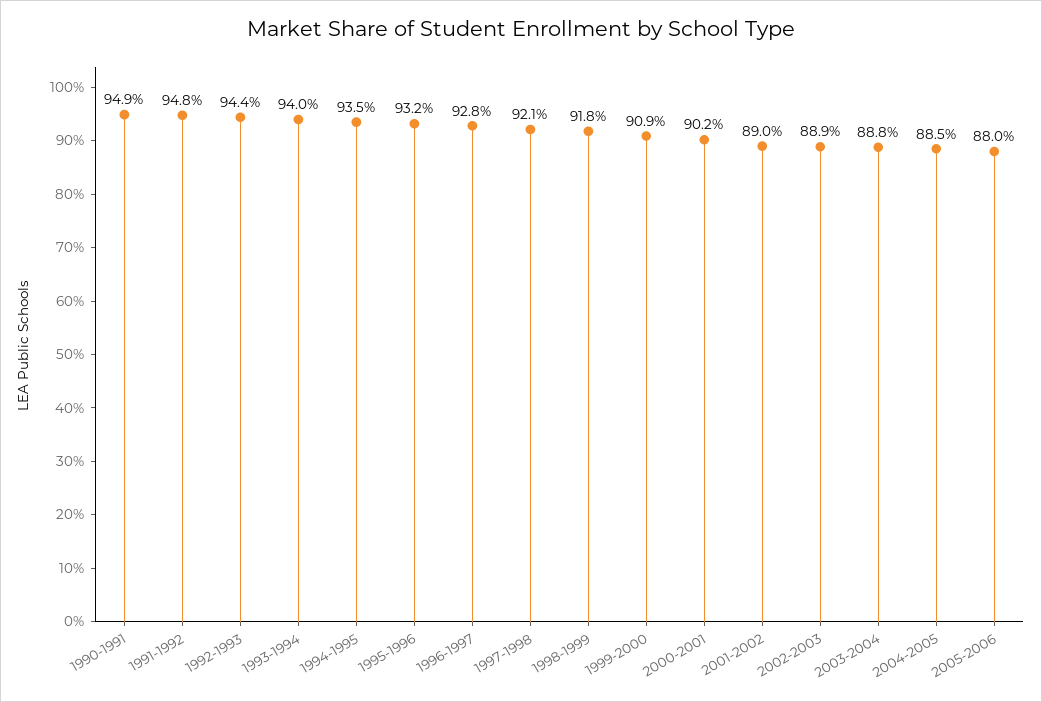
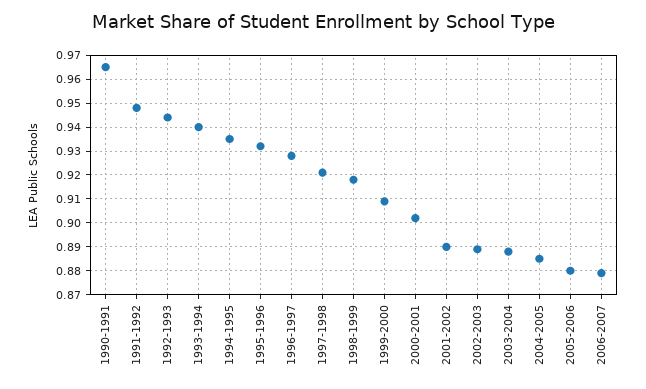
1990-1991: 0.949 -> 0.965
2006-2007: none -> 0.88

